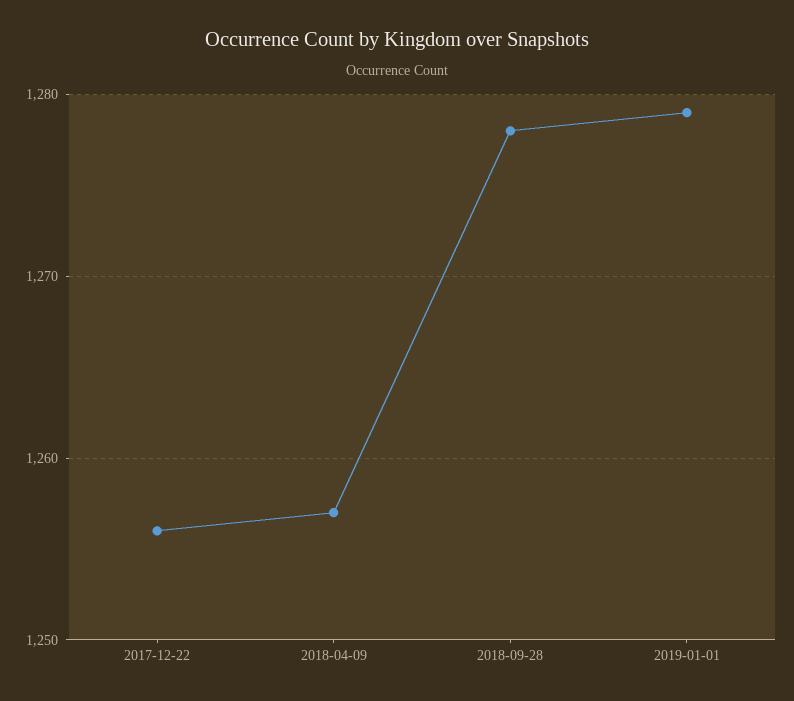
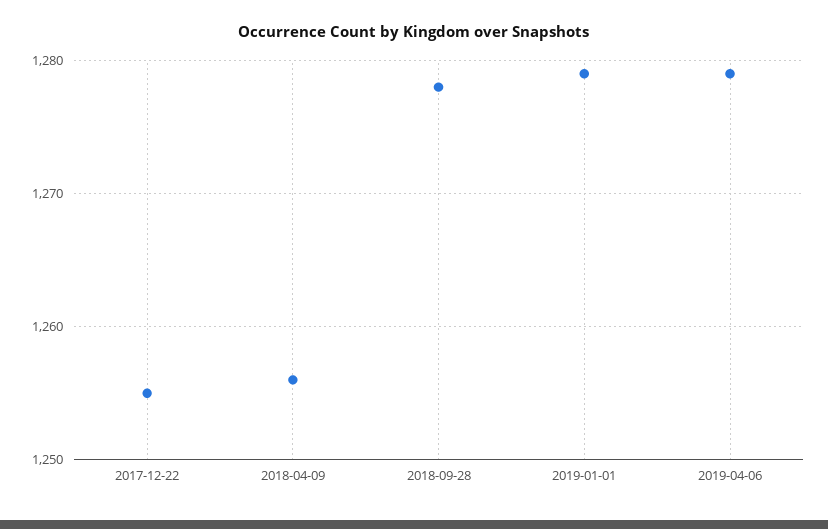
2017-12-22: 1256 -> 1255
2018-04-09: 1257 -> 1256
2019-04-06: none -> 1279

